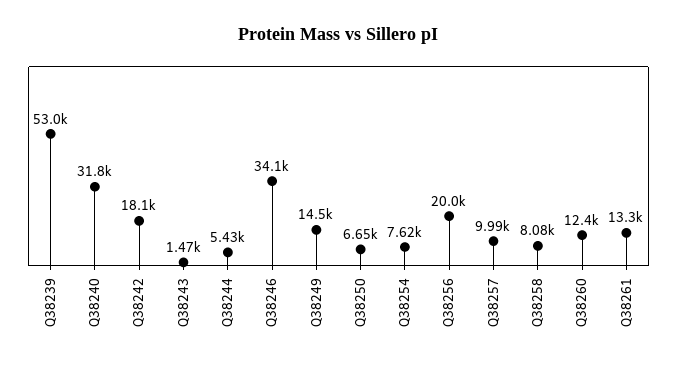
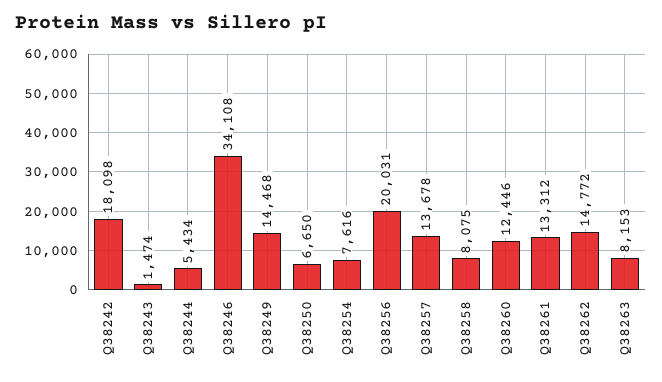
Q38239: 53000 -> none
Q38240: 31800 -> none
Q38257: 9990 -> 13678
Q38262: none -> 14772
Q38263: none -> 8153

